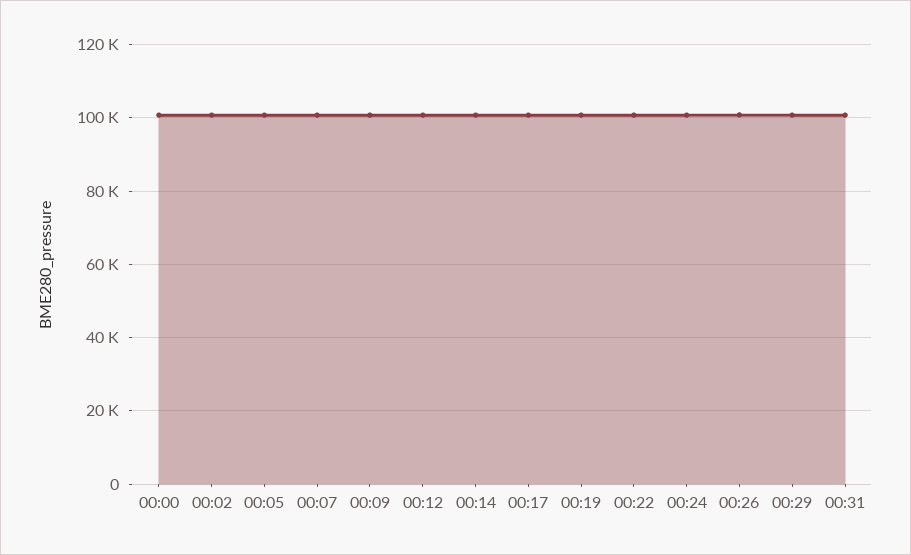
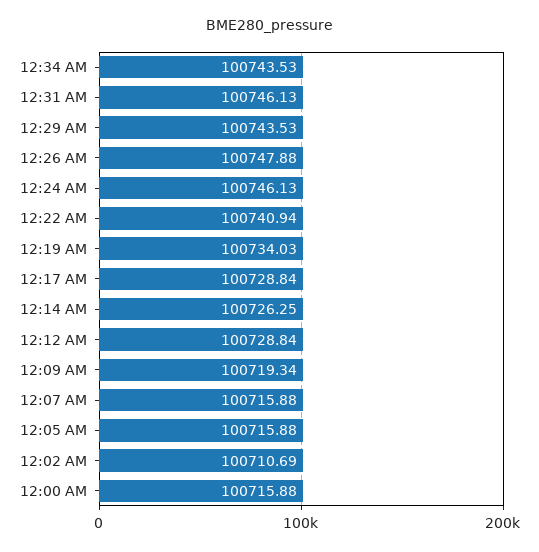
12:34 AM: none -> 100743.53

